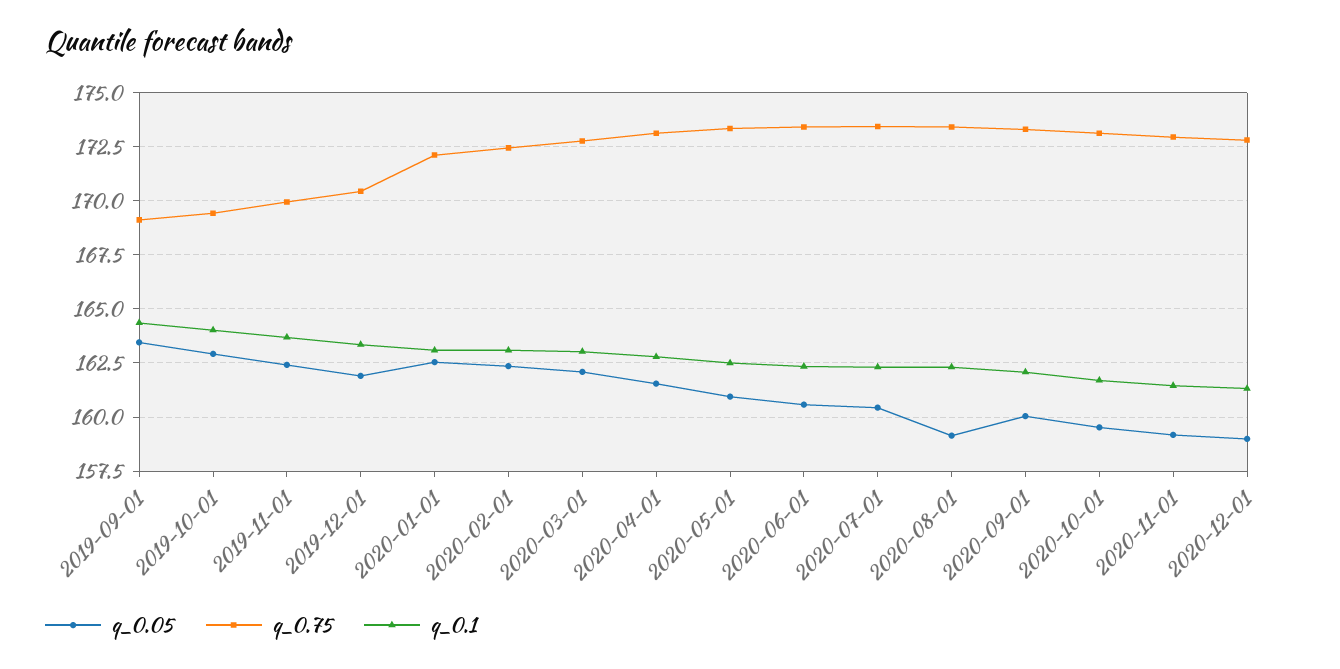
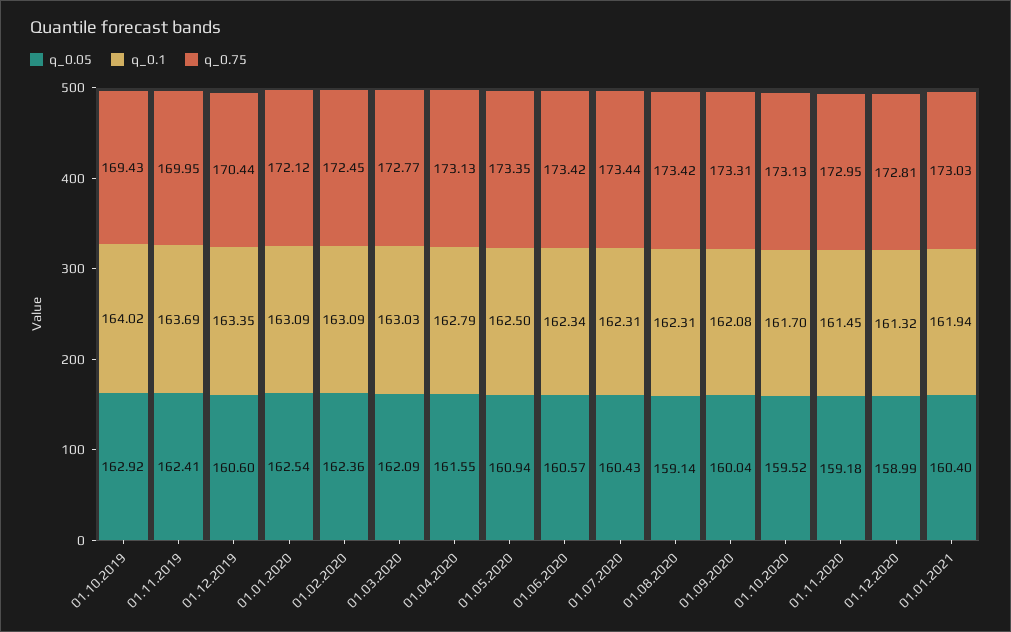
q_0.05, 2019-09-01: 163.5 -> none
q_0.75, 2019-09-01: 169 -> none
q_0.1, 2019-09-01: 164.5 -> none
q_0.05, 2019-12-01: 162 -> 160.6
q_0.05, 01.01.2021: none -> 160.4
q_0.1, 01.01.2021: none -> 161.94
q_0.75, 01.01.2021: none -> 173.03

